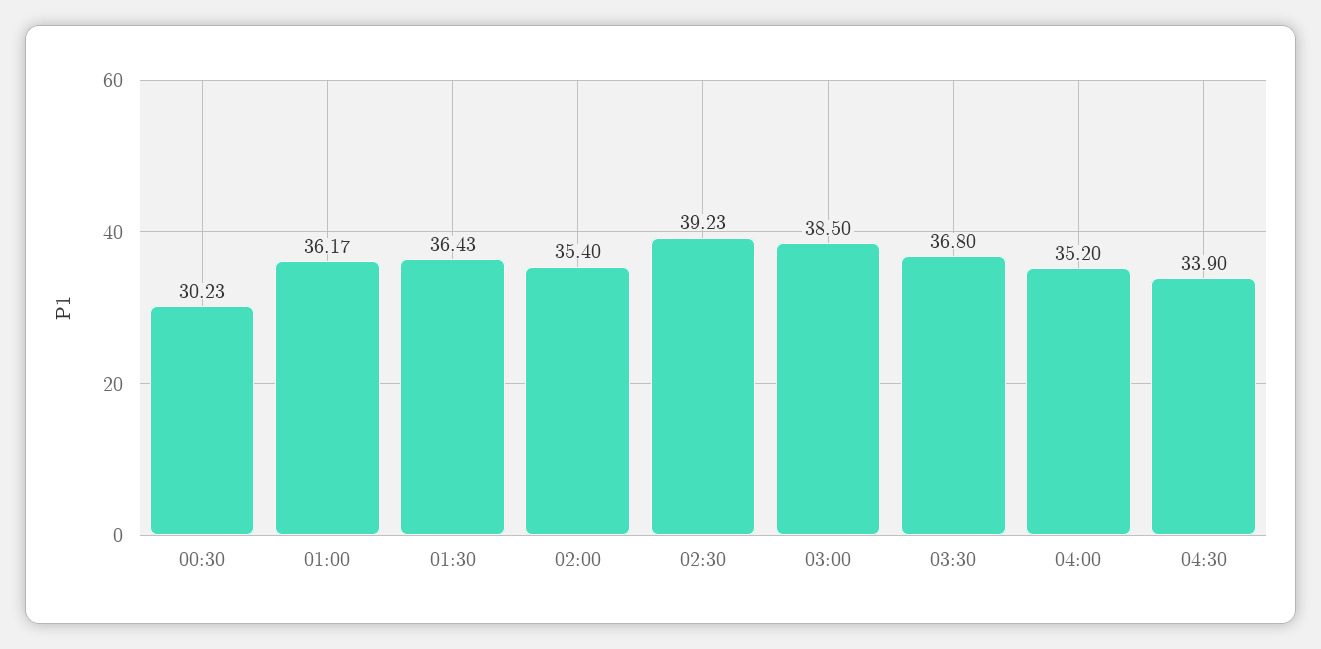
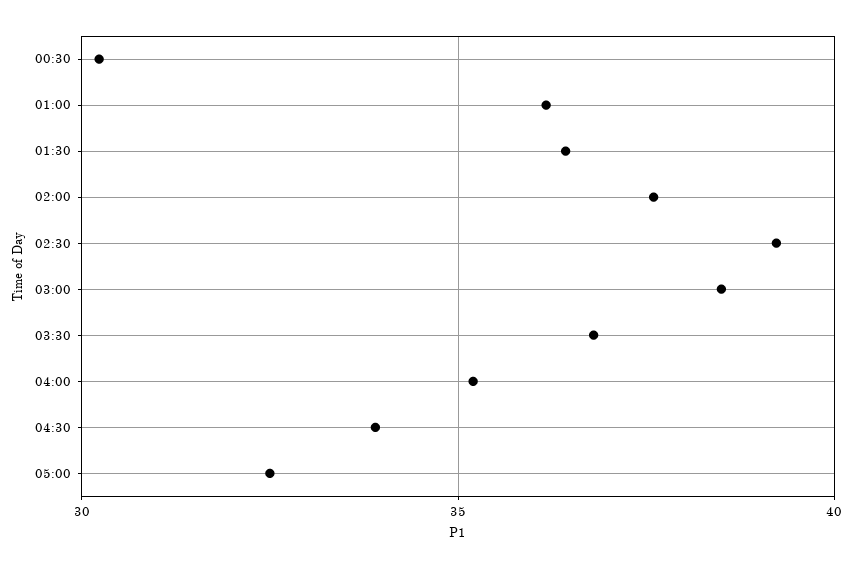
02:00: 35.4 -> 37.5
05:00: none -> 32.5

